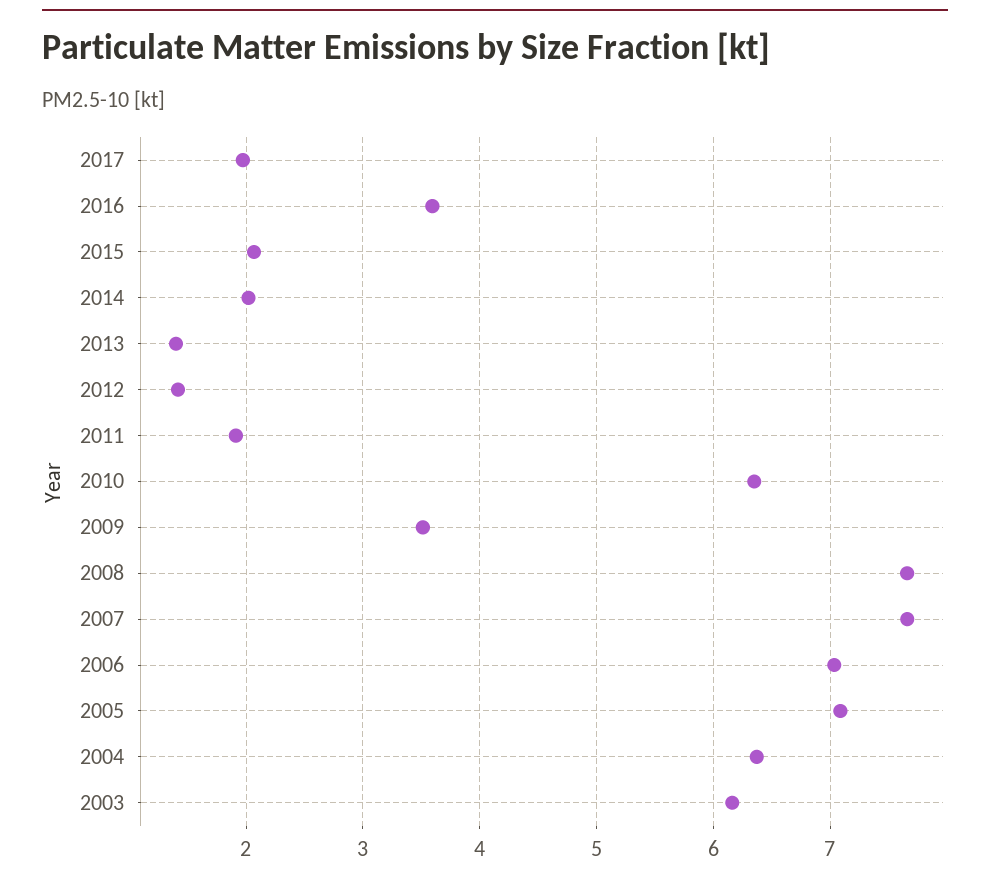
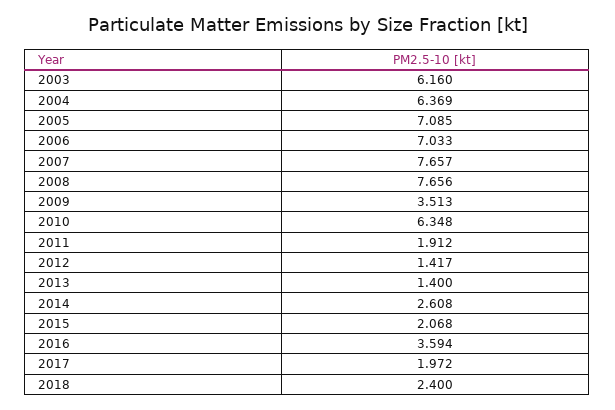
2014: 2 -> 2.608
2018: none -> 2.4

